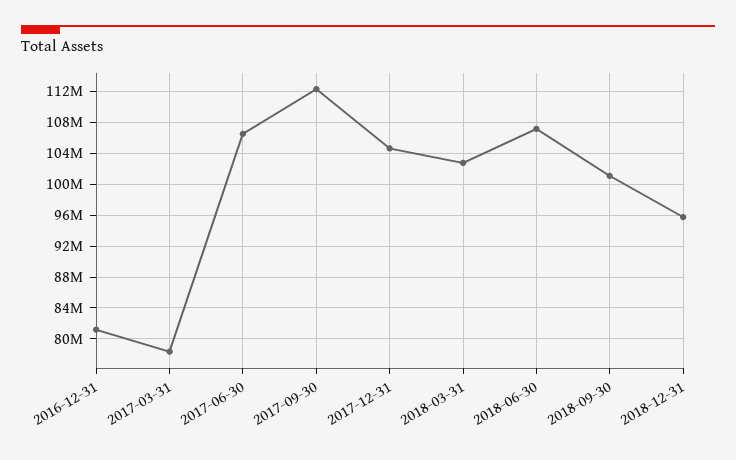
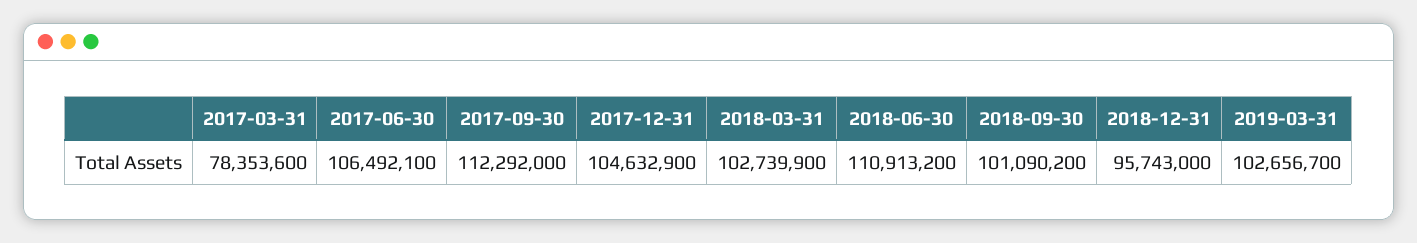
2016-12-31: 81000000 -> none
2018-06-30: 107000000 -> 110913200
2019-03-31: none -> 102656700

